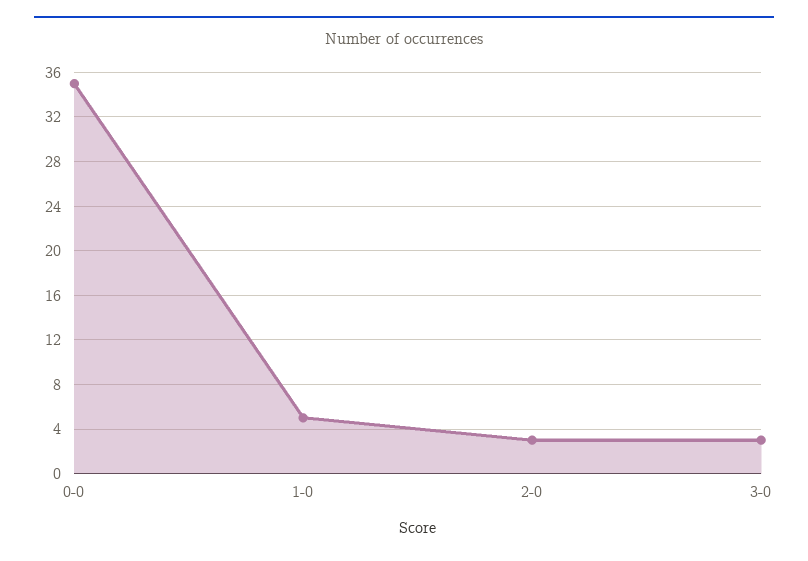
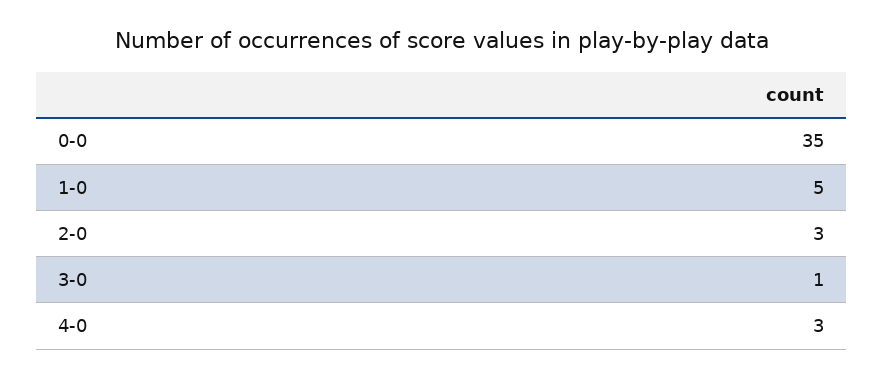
3-0: 3 -> 1
4-0: none -> 3

